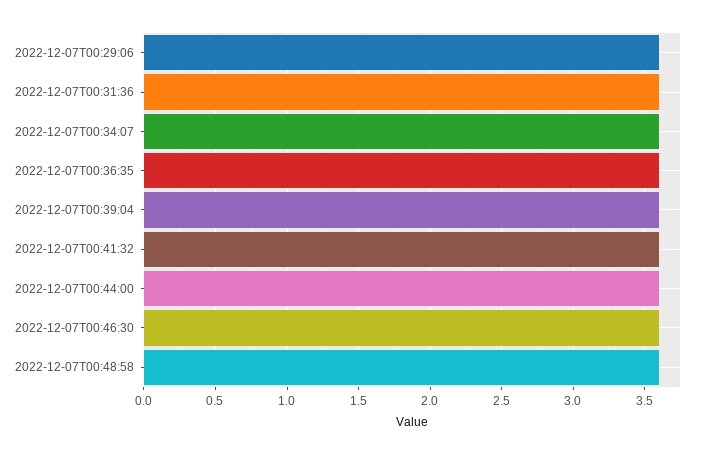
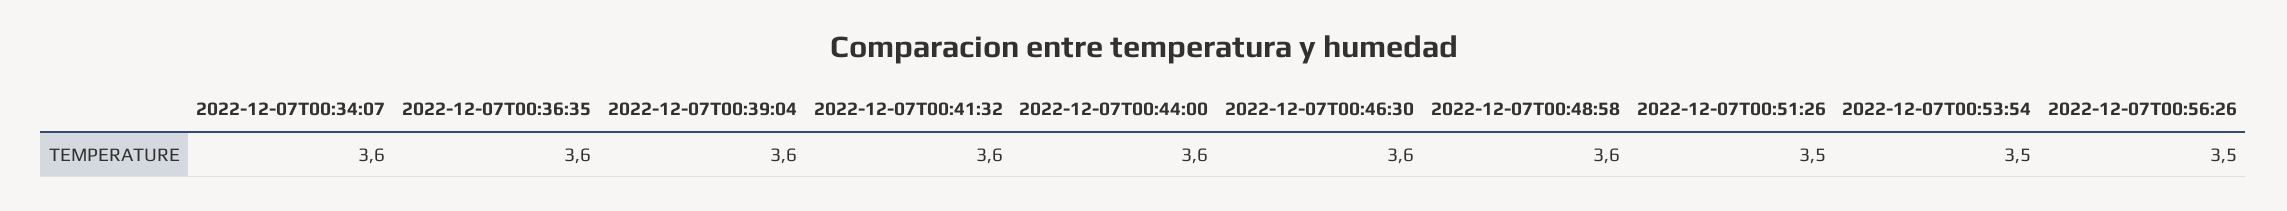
2022-12-07T00:29:06: 3.6 -> none
2022-12-07T00:31:36: 3.6 -> none
2022-12-07T00:51:26: none -> 3.5
2022-12-07T00:53:54: none -> 3.5
2022-12-07T00:56:26: none -> 3.5

